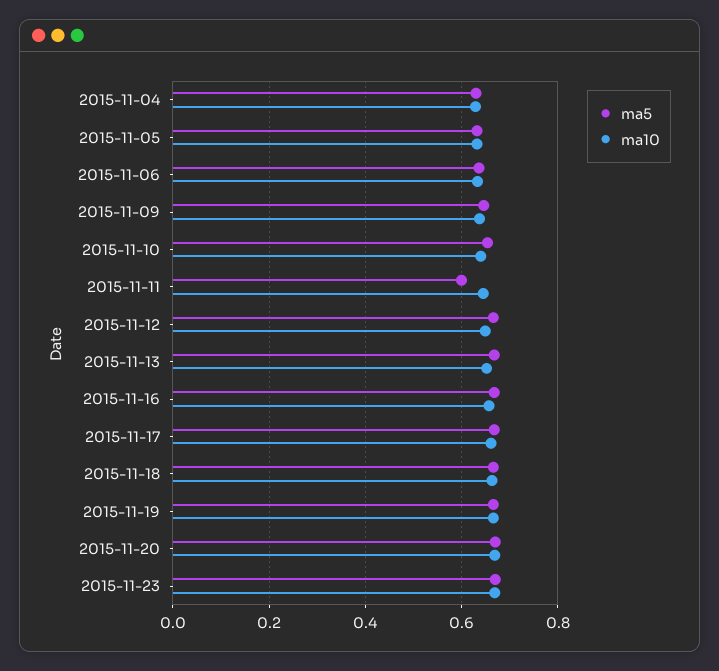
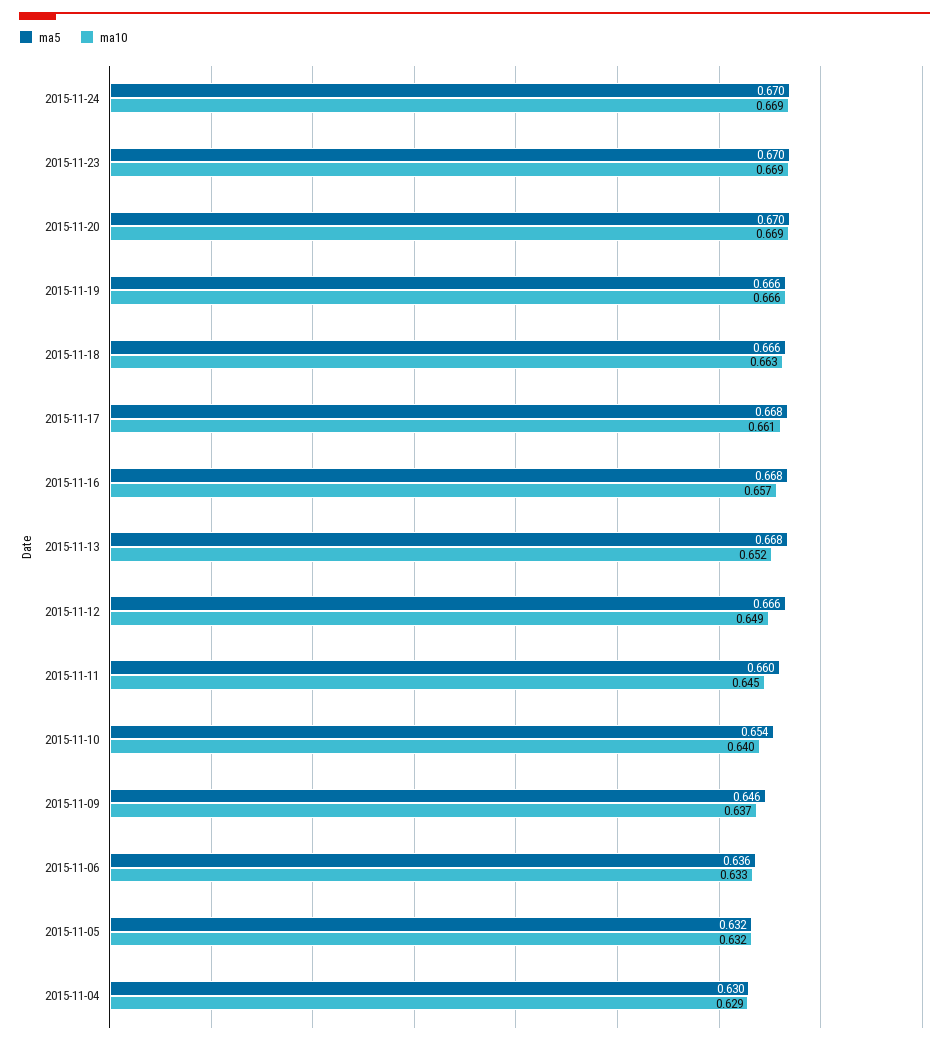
ma5, 2015-11-11: 0.6 -> 0.66
ma5, 2015-11-24: none -> 0.67
ma10, 2015-11-24: none -> 0.669

